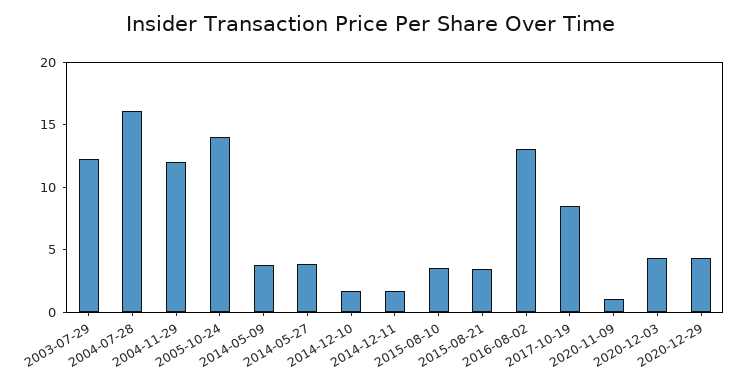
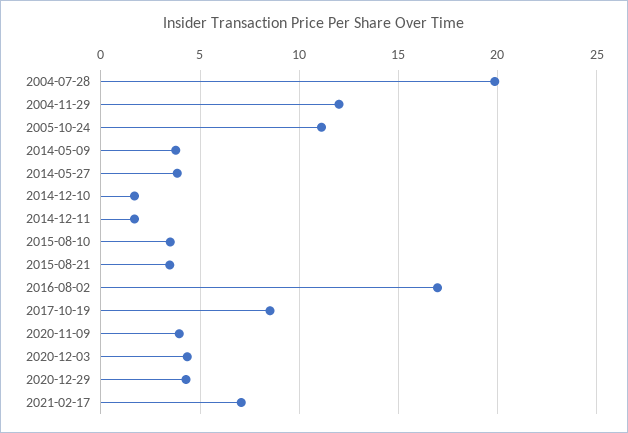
2003-07-29: 12 -> none
2004-07-28: 16 -> 20
2005-10-24: 14 -> 11
2016-08-02: 13 -> 17
2020-11-09: 1 -> 4
2021-02-17: none -> 7

